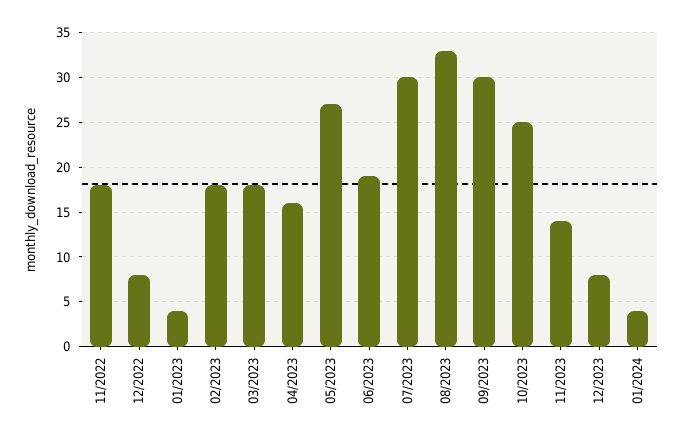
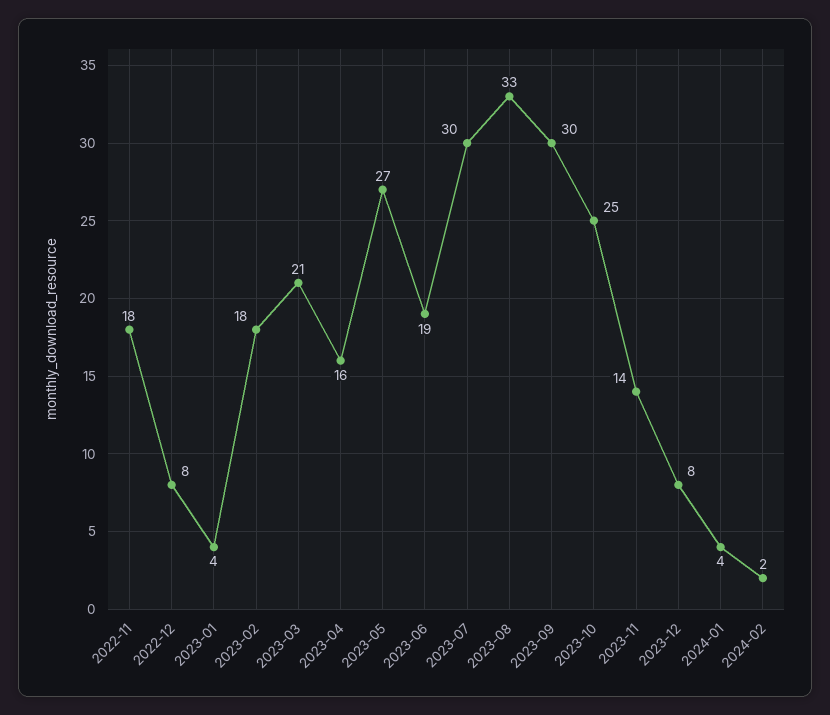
03/2023: 18 -> 21
2024-02: none -> 2

